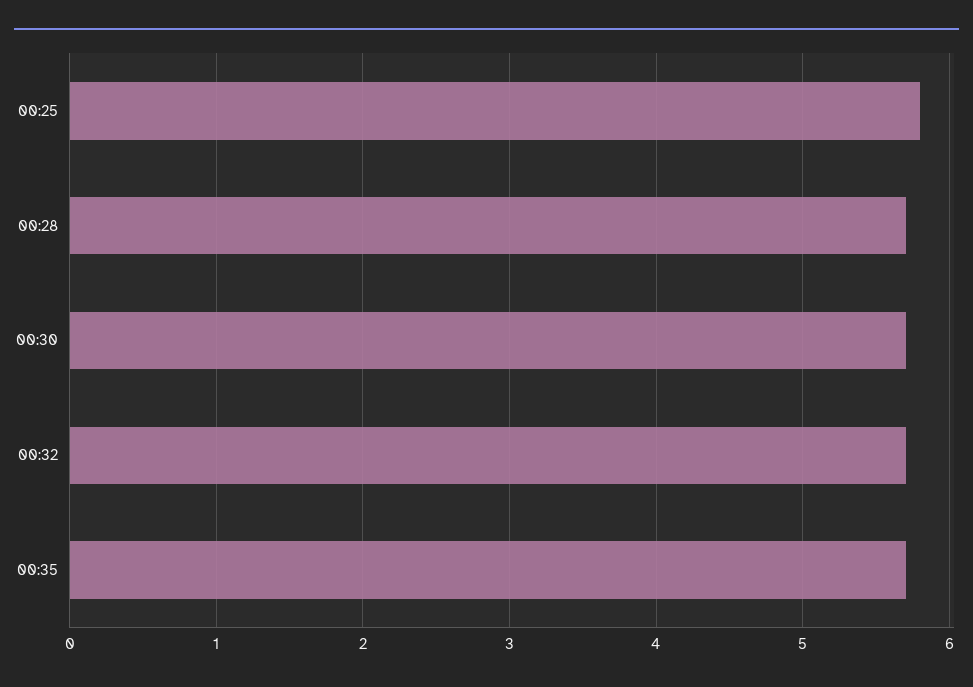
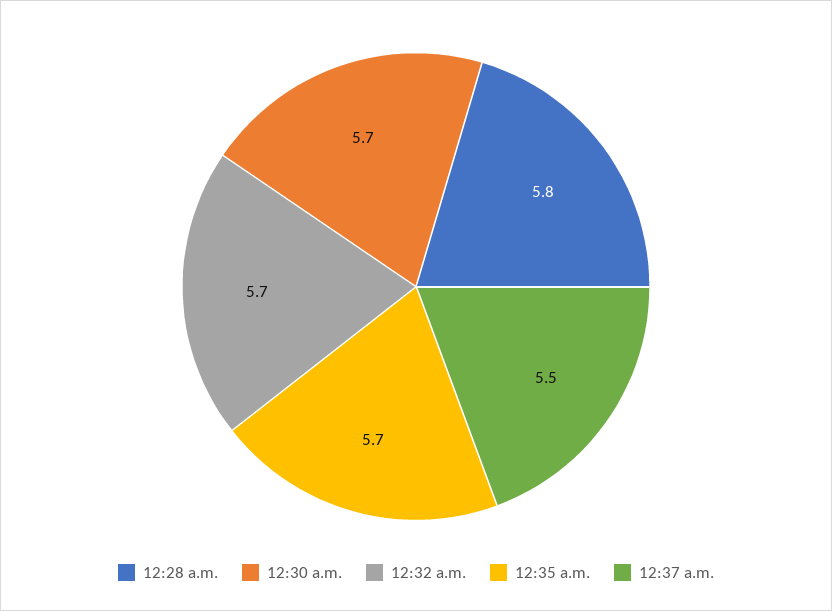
00:25: 5.8 -> none
00:28: 5.7 -> 5.8
12:37 a.m.: none -> 5.5

